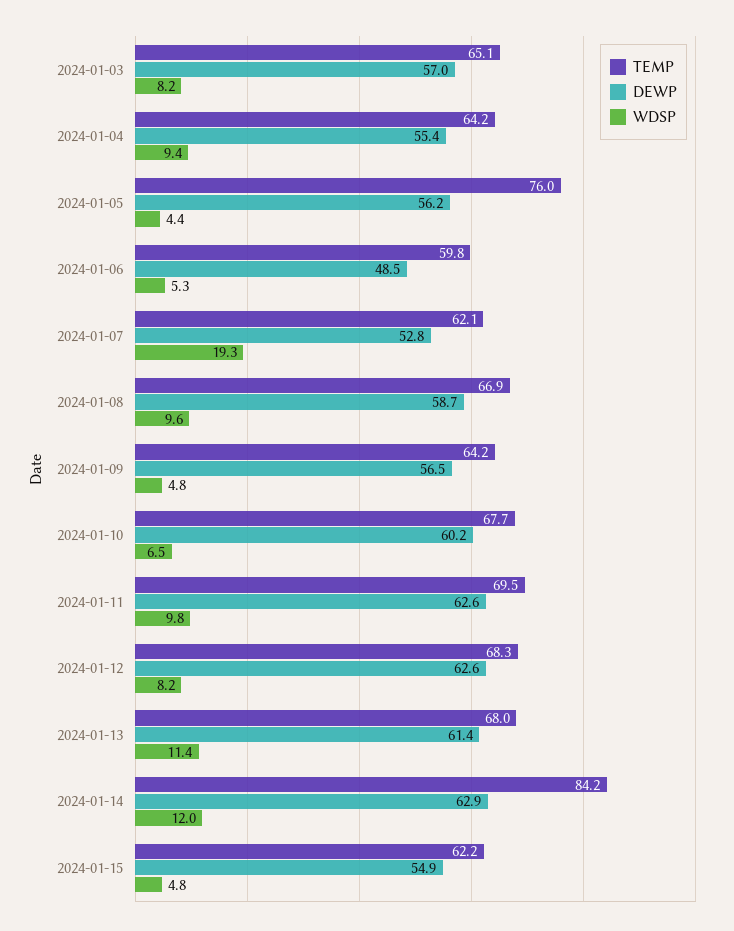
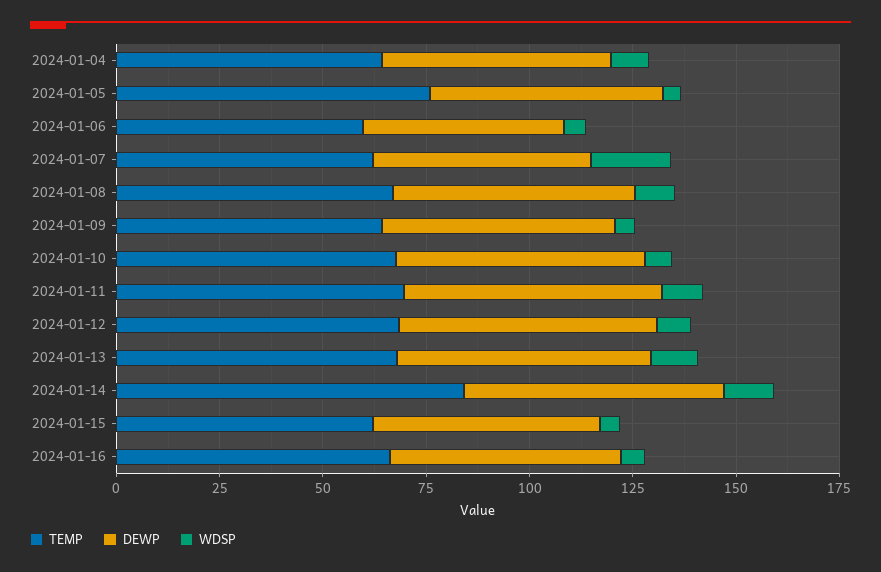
TEMP, 2024-01-03: 65.1 -> none
DEWP, 2024-01-03: 57 -> none
WDSP, 2024-01-03: 8.2 -> none
TEMP, 2024-01-16: none -> 65
DEWP, 2024-01-16: none -> 55
WDSP, 2024-01-16: none -> 5

